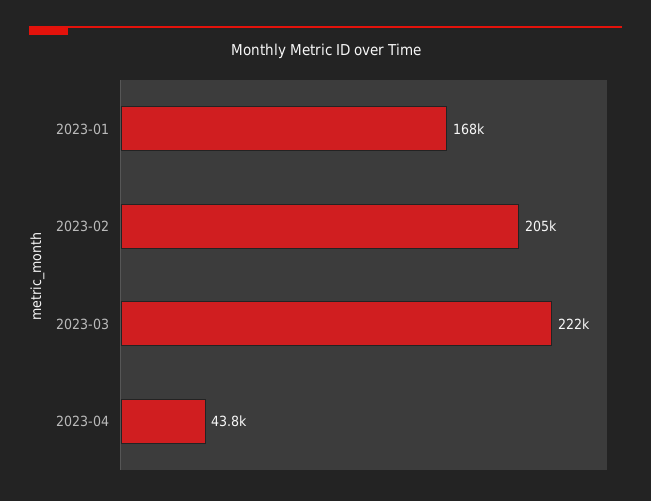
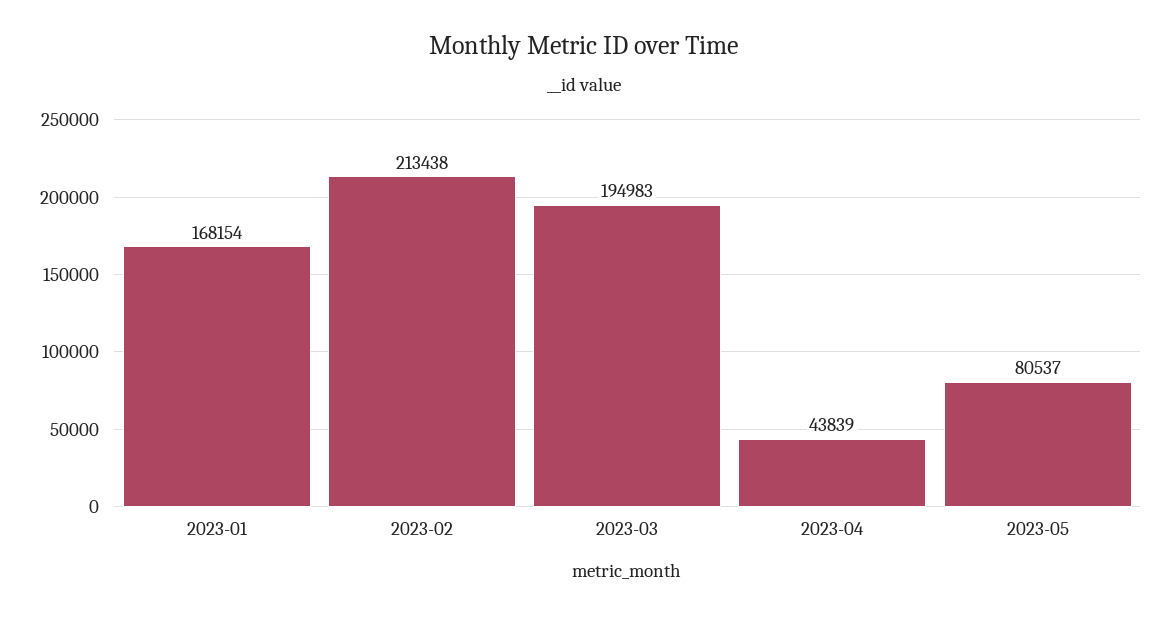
2023-02: 205000 -> 213438
2023-03: 222000 -> 194983
2023-05: none -> 80537

